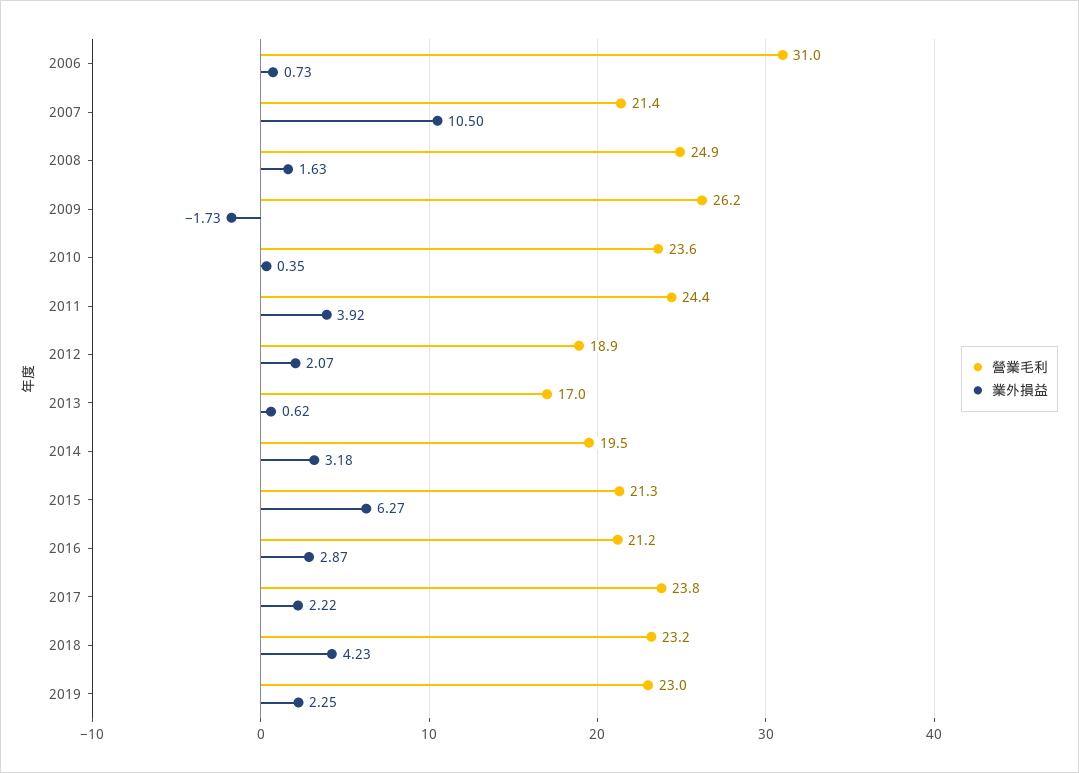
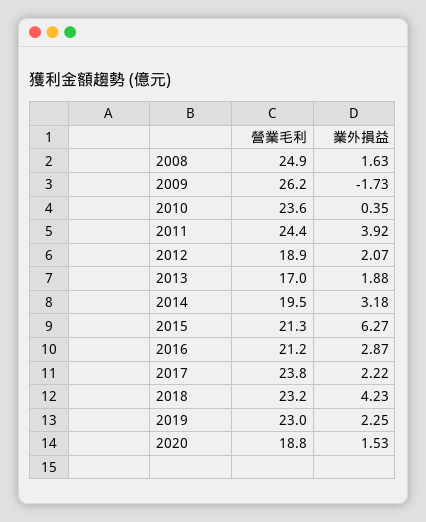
營業毛利, 2006: 31 -> none
業外損益, 2006: 0.73 -> none
營業毛利, 2007: 21.4 -> none
業外損益, 2007: 10.5 -> none
業外損益, 2013: 0.62 -> 1.88
營業毛利, 2020: none -> 18.8
業外損益, 2020: none -> 1.53

